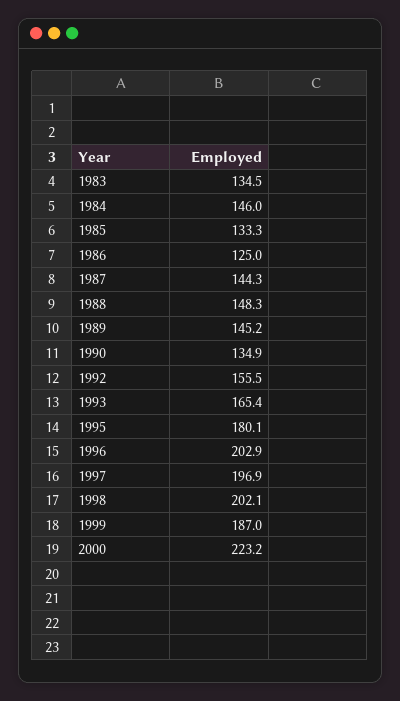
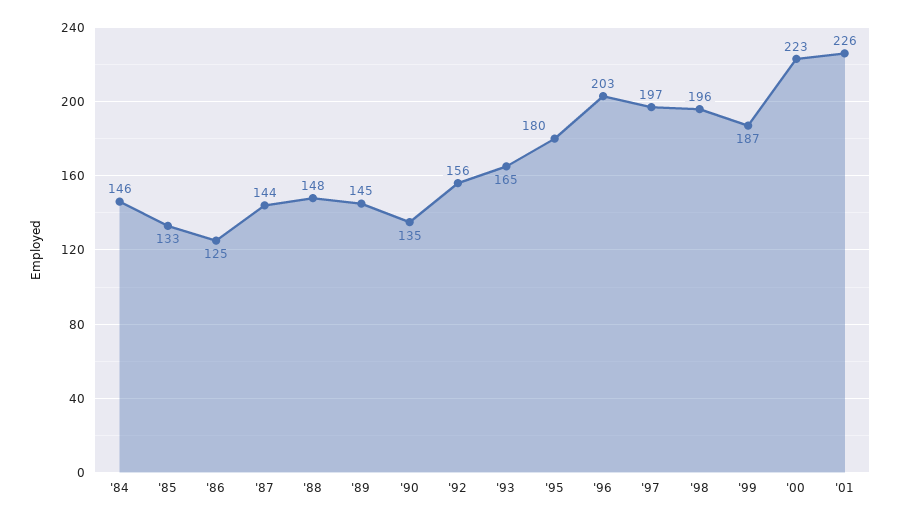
1983: 134.5 -> none
1998: 202.1 -> 196
'01: none -> 226

